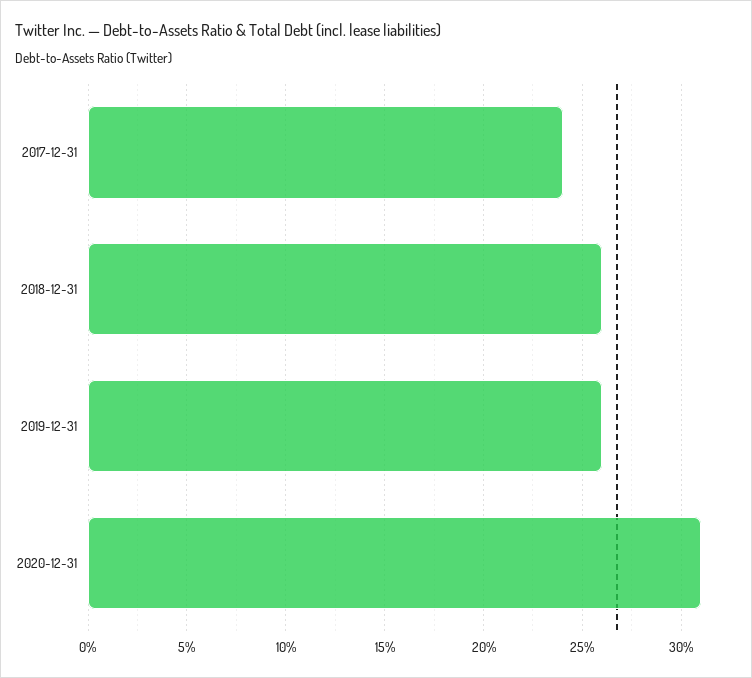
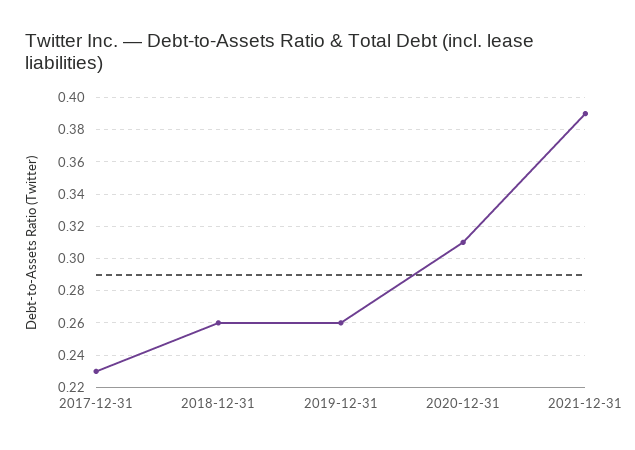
2017-12-31: 0.24 -> 0.23
2021-12-31: none -> 0.39

